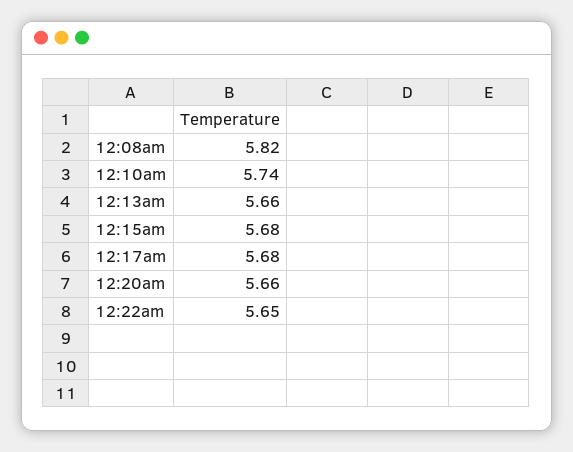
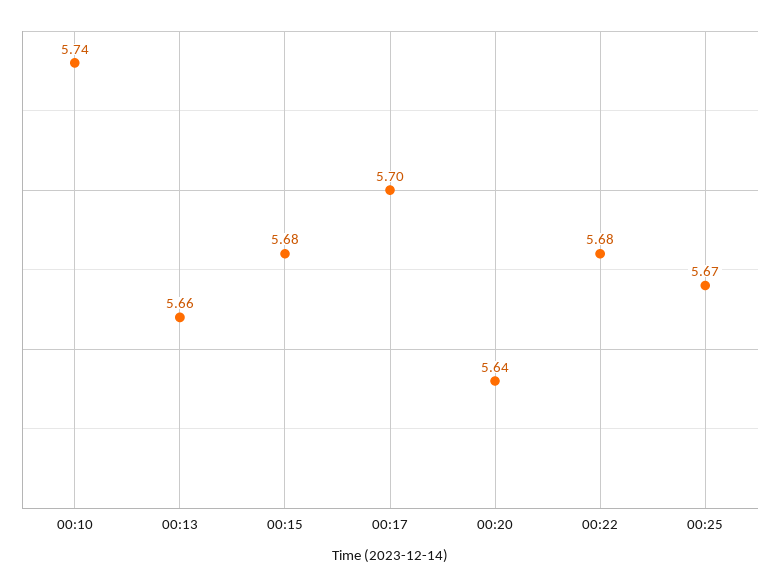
12:08am: 5.82 -> none
12:17am: 5.68 -> 5.7
12:20am: 5.66 -> 5.64
12:22am: 5.65 -> 5.68
00:25: none -> 5.67

